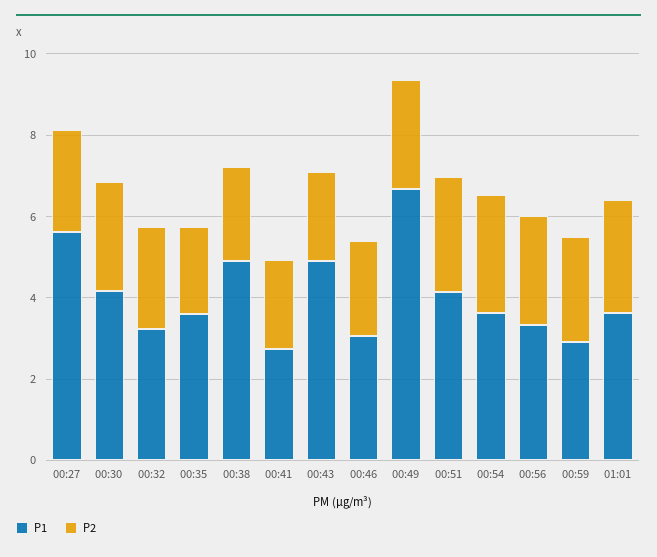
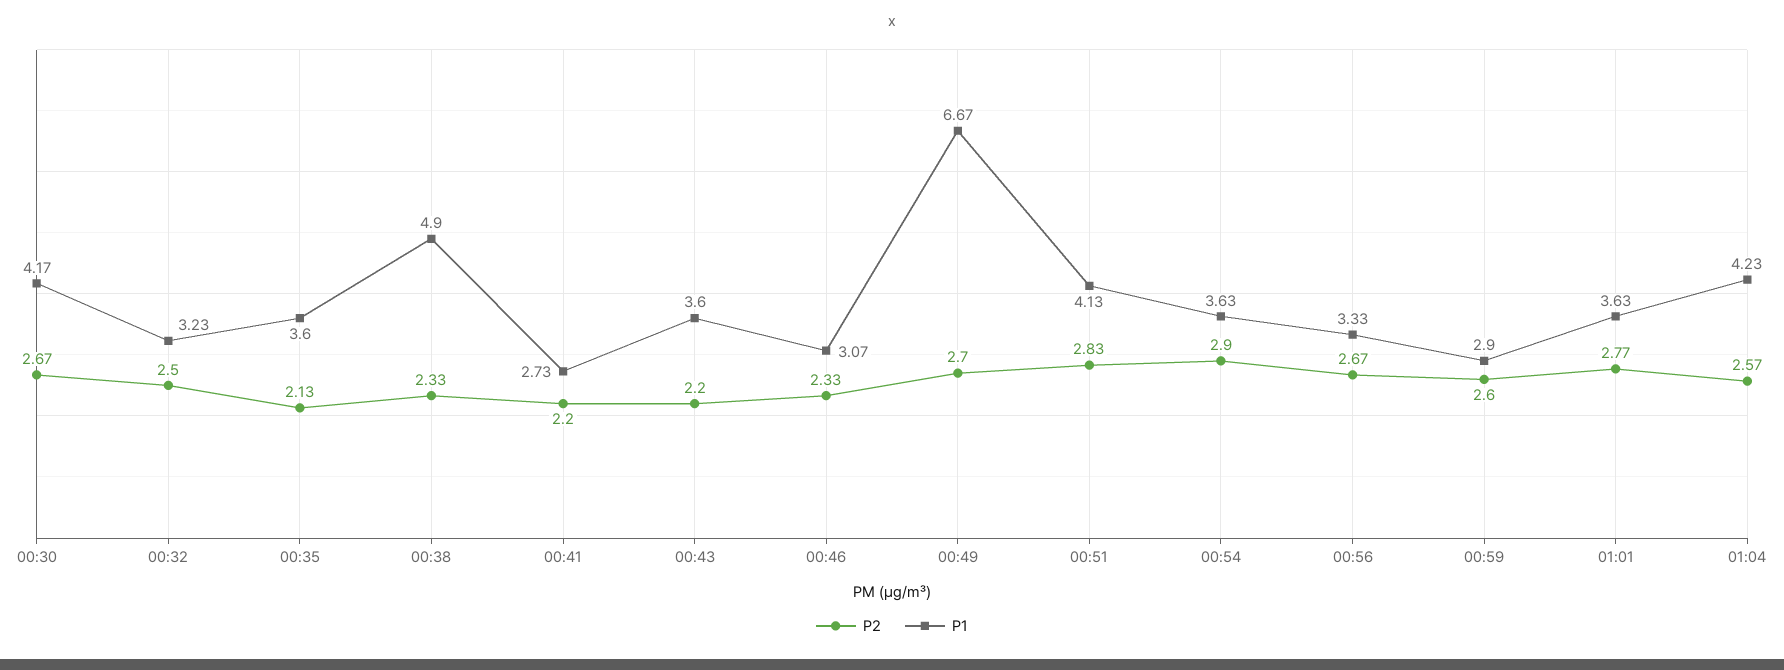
P1, 00:27: 5.5 -> none
P2, 00:27: 2.5 -> none
P1, 00:43: 5 -> 3.6
P2, 01:04: none -> 2.57
P1, 01:04: none -> 4.23

